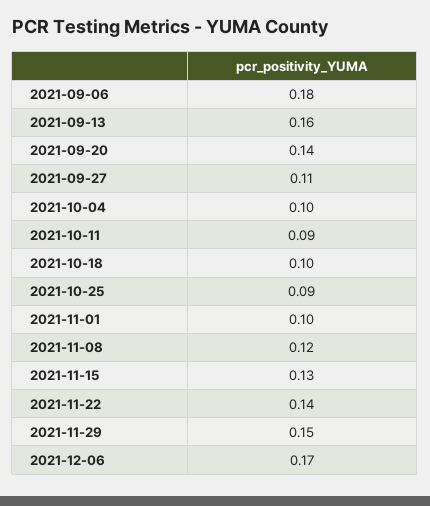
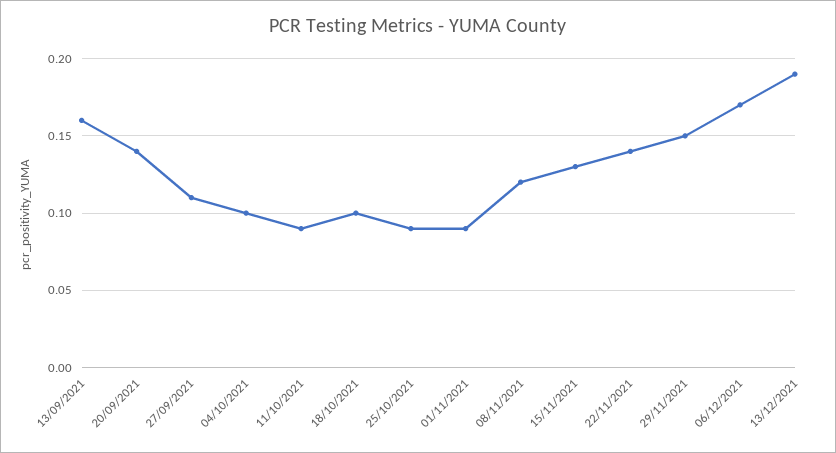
2021-09-06: 0.18 -> none
2021-11-01: 0.1 -> 0.09
13/12/2021: none -> 0.19

